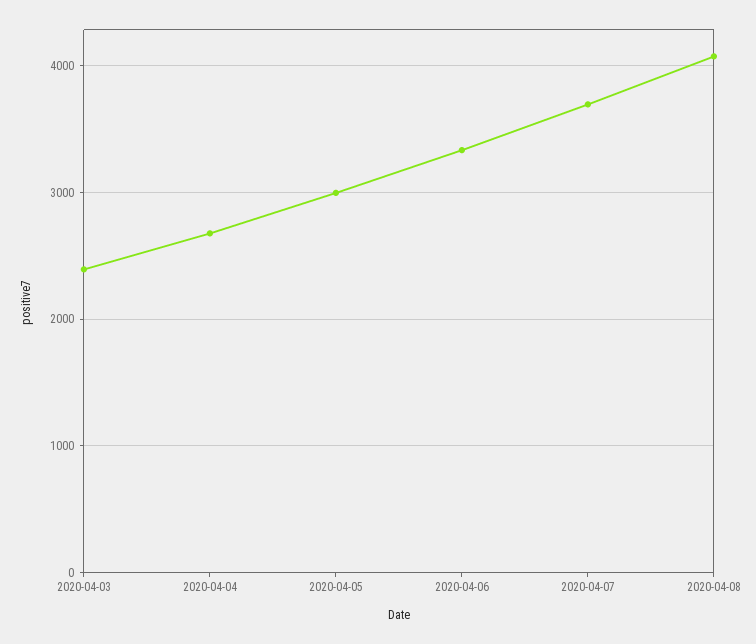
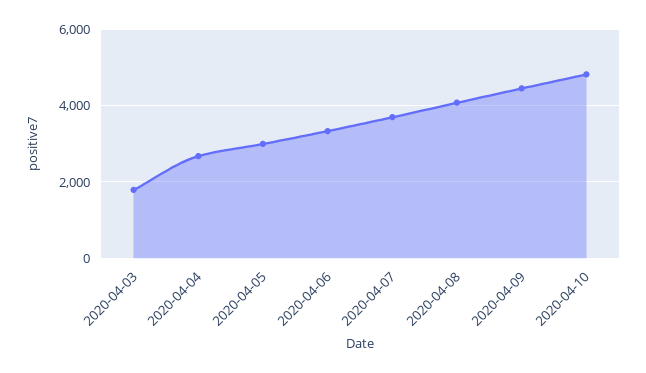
2020-04-03: 2400 -> 1800
2020-04-09: none -> 4400
2020-04-10: none -> 4800

